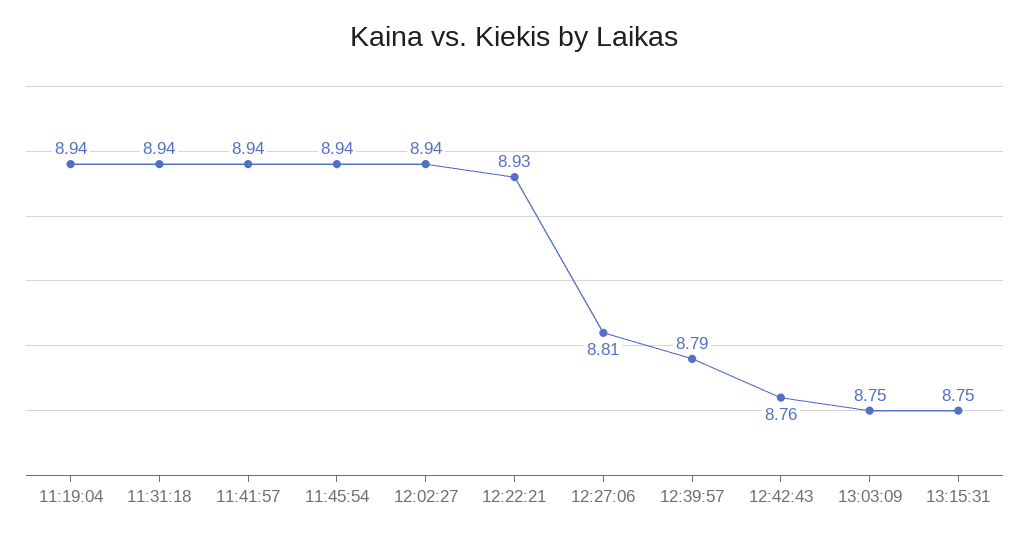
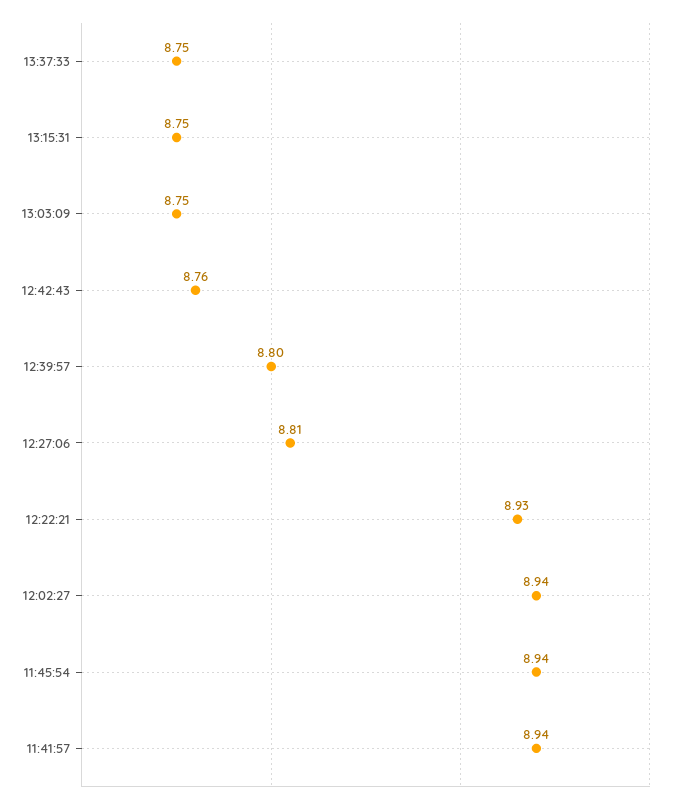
11:19:04: 8.94 -> none
11:31:18: 8.94 -> none
12:39:57: 8.79 -> 8.8
13:37:33: none -> 8.75

